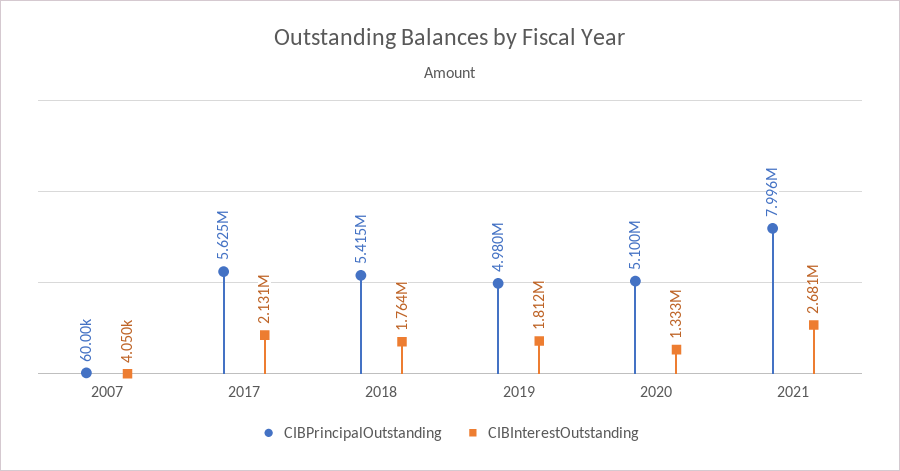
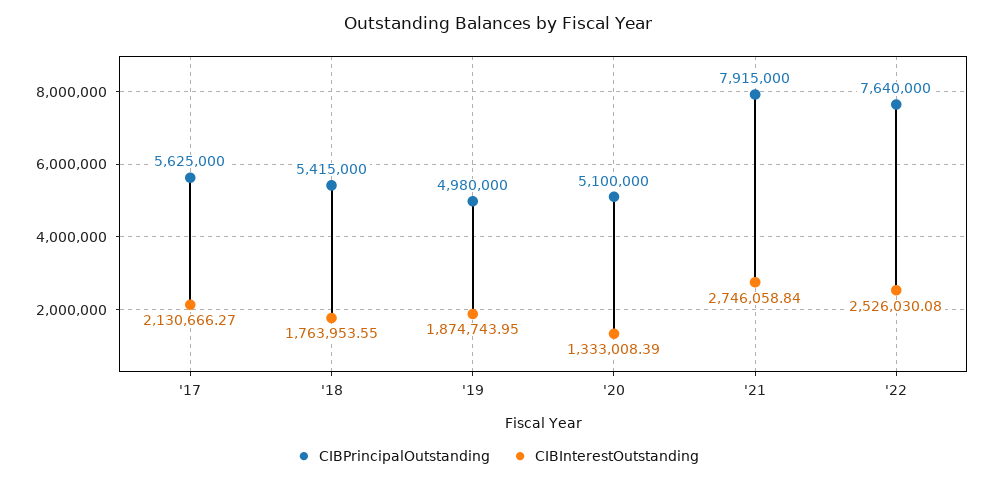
CIBPrincipalOutstanding, 2007: 60000 -> none
CIBInterestOutstanding, 2007: 4050 -> none
CIBInterestOutstanding, 2019: 1812000 -> 1874743.95
CIBPrincipalOutstanding, 2021: 7996000 -> 7915000
CIBInterestOutstanding, 2021: 2681000 -> 2746058.84
CIBPrincipalOutstanding, '22: none -> 7640000
CIBInterestOutstanding, '22: none -> 2526030.08

